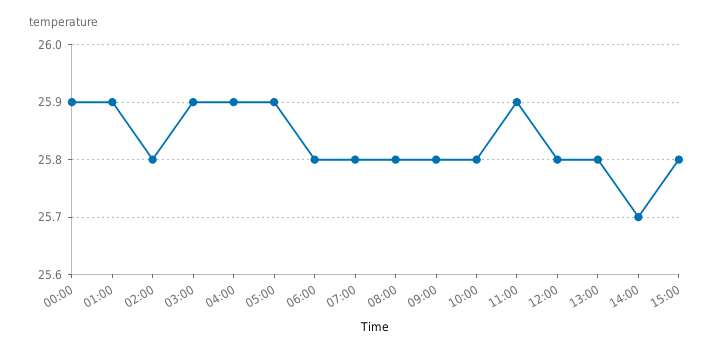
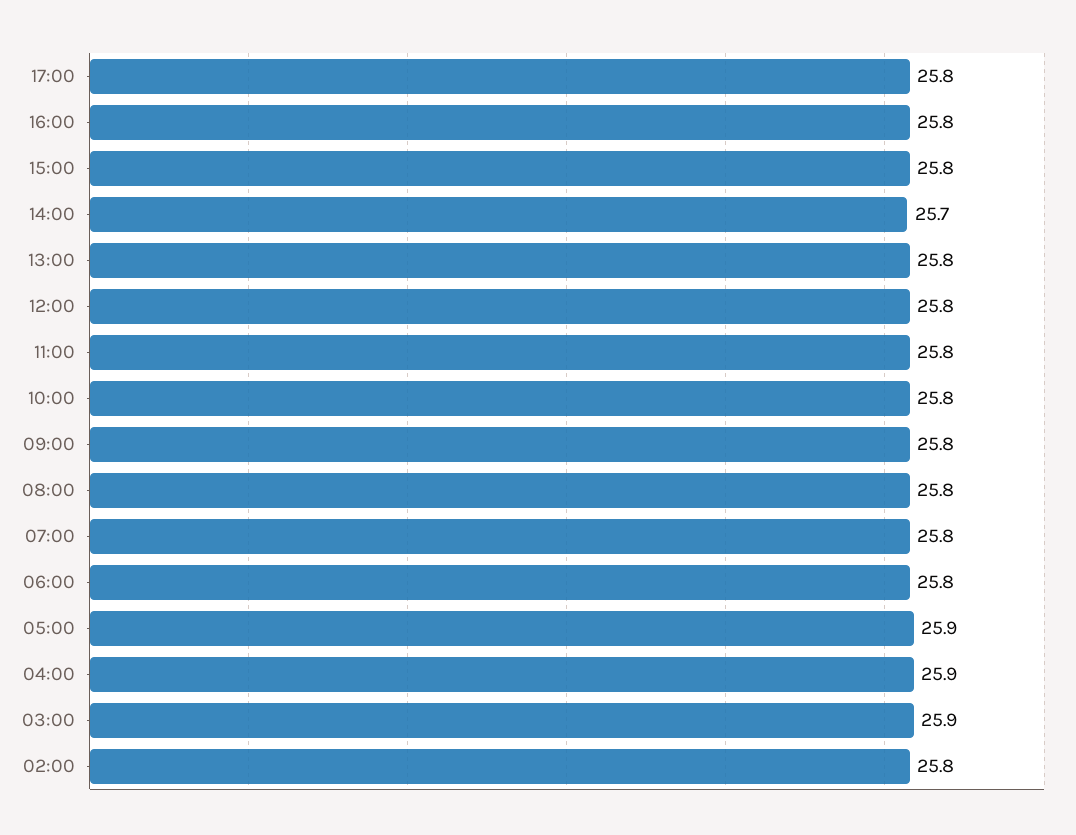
00:00: 25.9 -> none
01:00: 25.9 -> none
11:00: 25.9 -> 25.8
17:00: none -> 25.8
16:00: none -> 25.8

